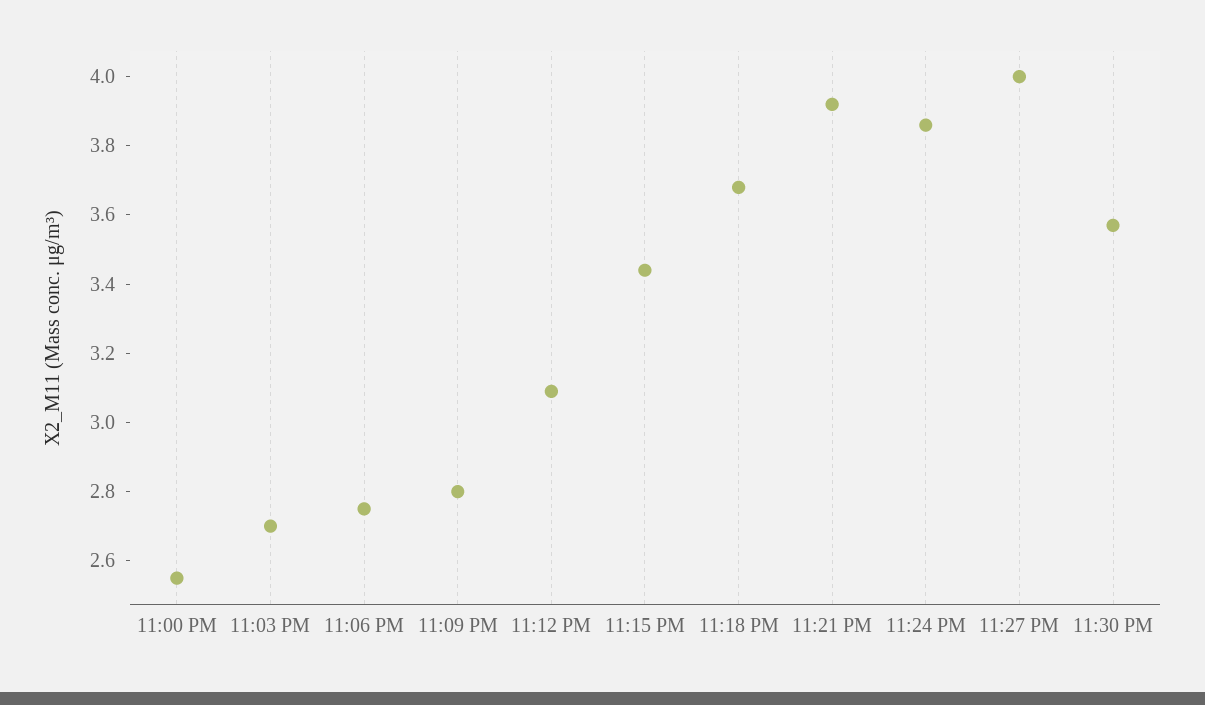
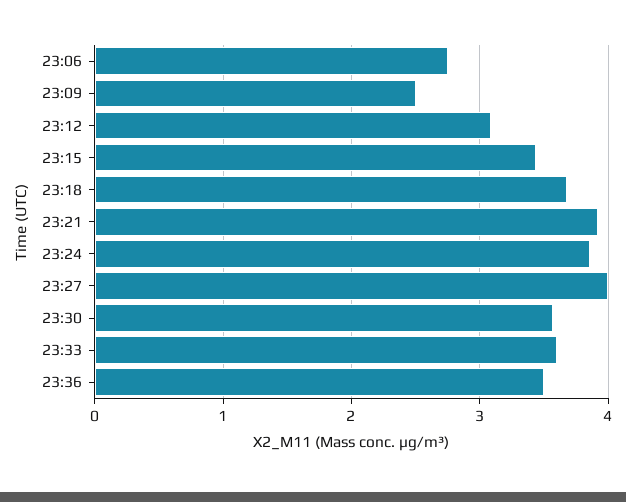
11:00 PM: 2.55 -> none
11:03 PM: 2.7 -> none
11:09 PM: 2.8 -> 2.5
23:33: none -> 3.6
23:36: none -> 3.5

